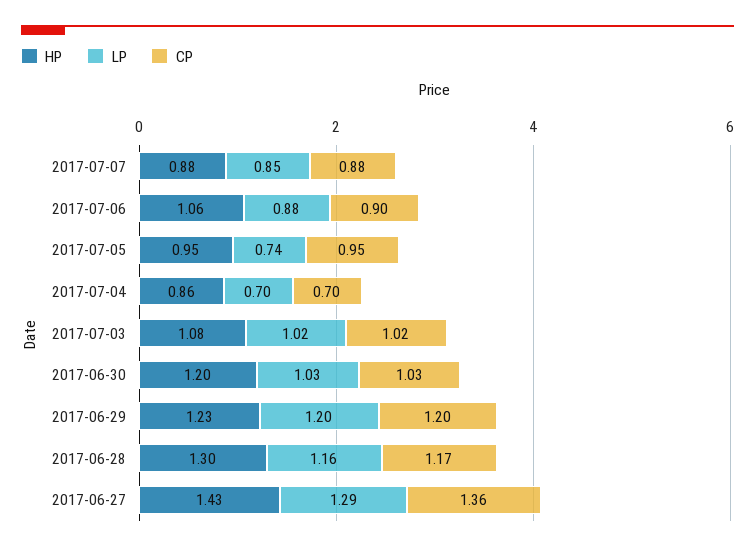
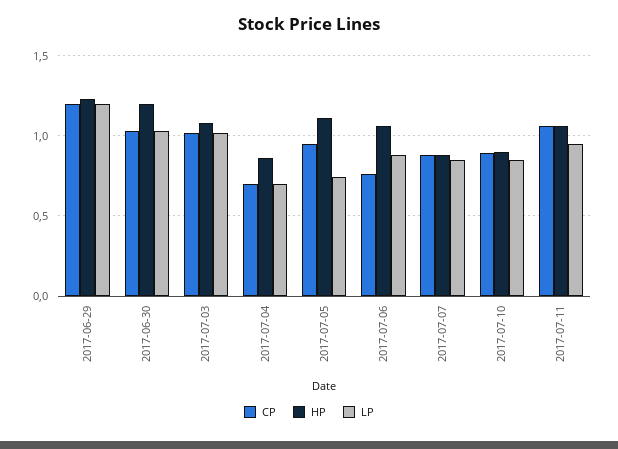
CP, 2017-07-06: 0.9 -> 0.75
HP, 2017-07-05: 0.95 -> 1.1
HP, 2017-06-28: 1.3 -> none
LP, 2017-06-28: 1.16 -> none
CP, 2017-06-28: 1.17 -> none
HP, 2017-06-27: 1.43 -> none
LP, 2017-06-27: 1.29 -> none
CP, 2017-06-27: 1.36 -> none
CP, 2017-07-10: none -> 0.9
HP, 2017-07-10: none -> 0.9
LP, 2017-07-10: none -> 0.85
CP, 2017-07-11: none -> 1.05
HP, 2017-07-11: none -> 1.05
LP, 2017-07-11: none -> 0.95

